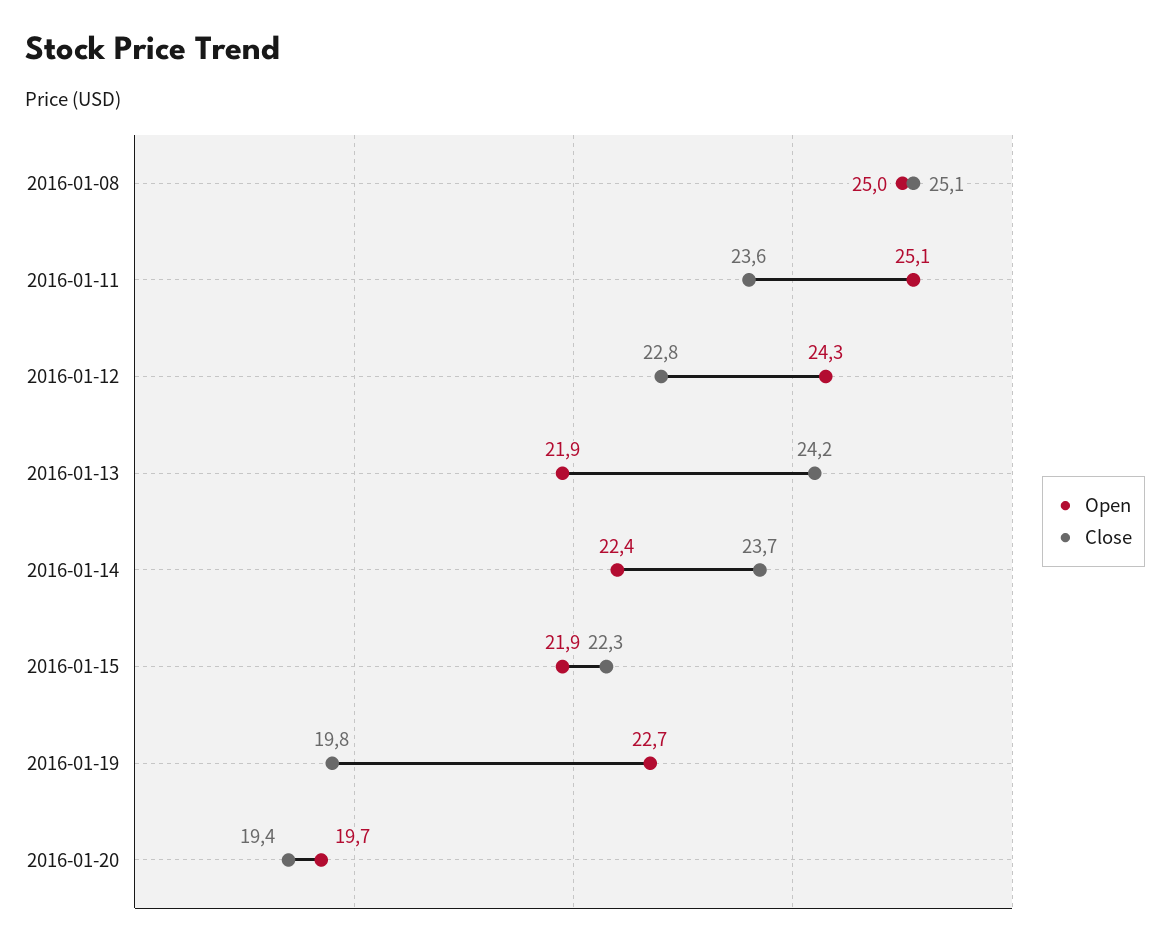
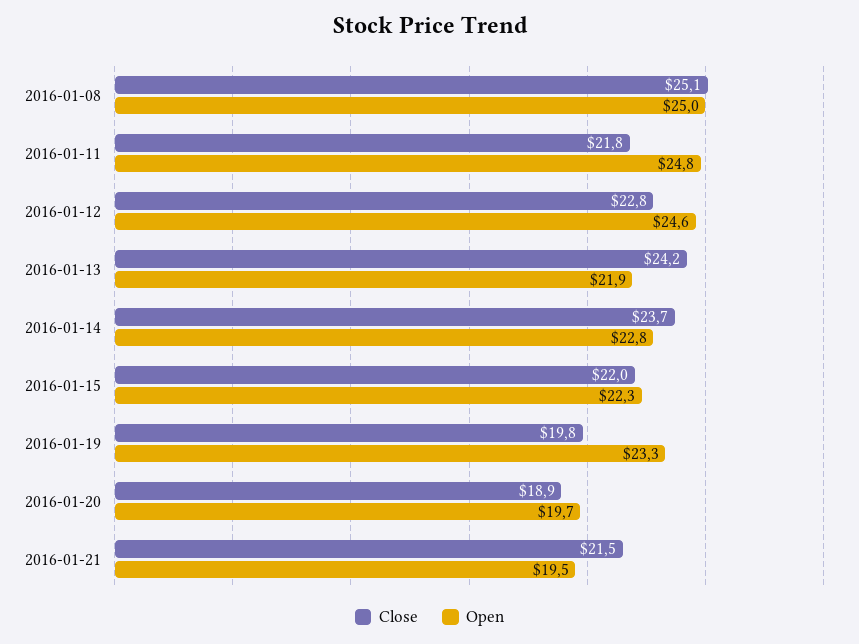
Open, 2016-01-11: 25.1 -> 24.8
Close, 2016-01-11: 23.6 -> 21.8
Open, 2016-01-12: 24.3 -> 24.6
Open, 2016-01-14: 22.4 -> 22.8
Open, 2016-01-15: 21.9 -> 22.3
Close, 2016-01-15: 22.3 -> 22
Open, 2016-01-19: 22.7 -> 23.3
Close, 2016-01-20: 19.4 -> 18.9
Close, 2016-01-21: none -> 21.5
Open, 2016-01-21: none -> 19.5

